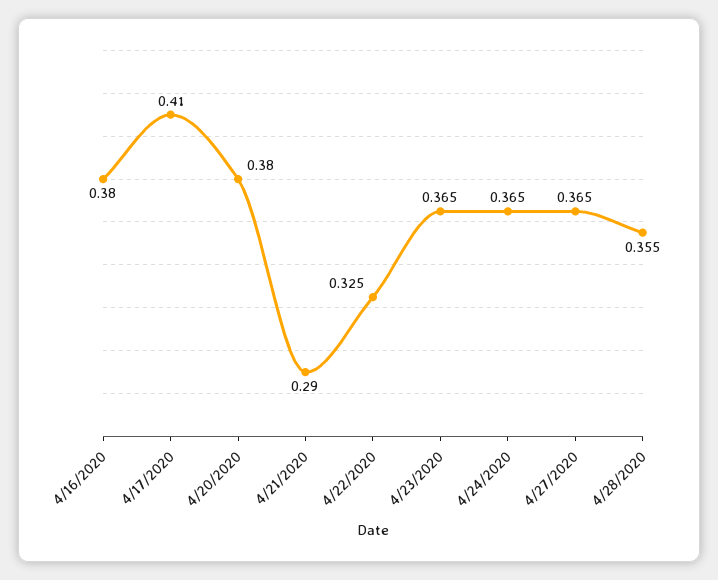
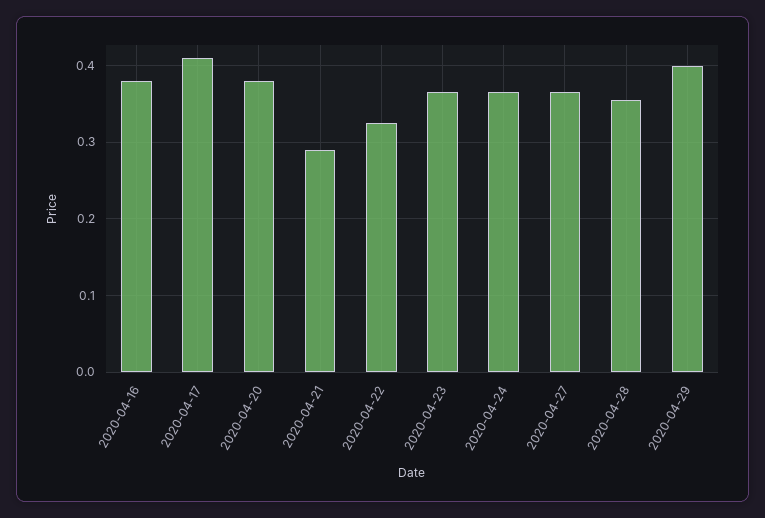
2020-04-29: none -> 0.4

